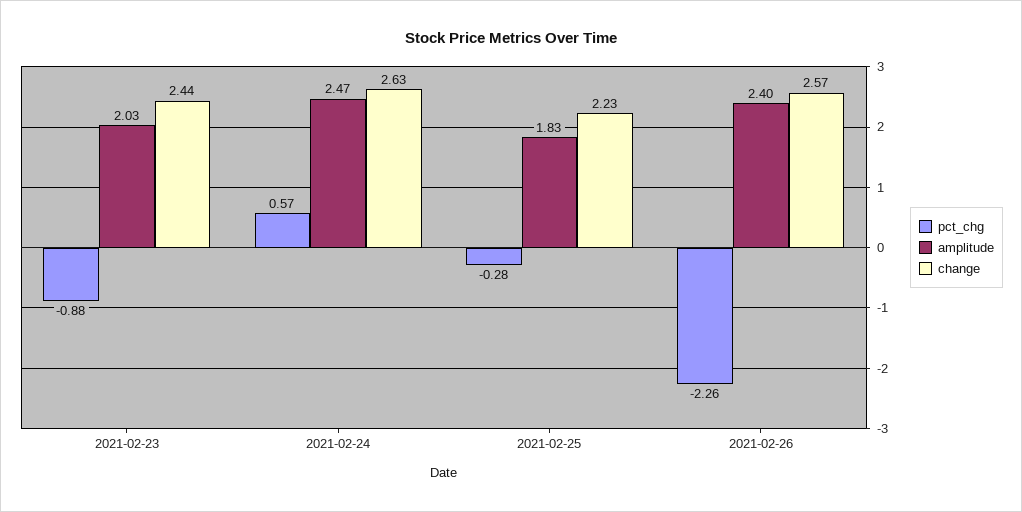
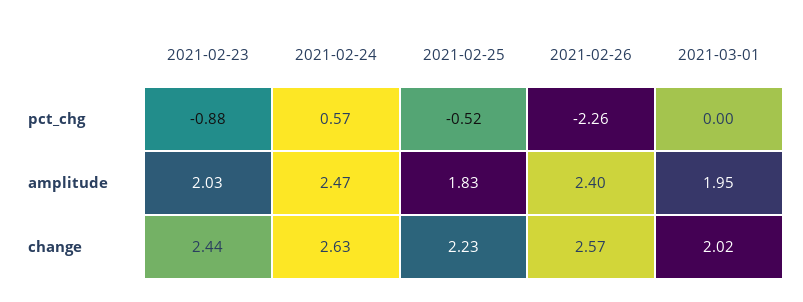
pct_chg, 2021-02-25: -0.28 -> -0.52
pct_chg, 2021-03-01: none -> 0
amplitude, 2021-03-01: none -> 1.95
change, 2021-03-01: none -> 2.02

